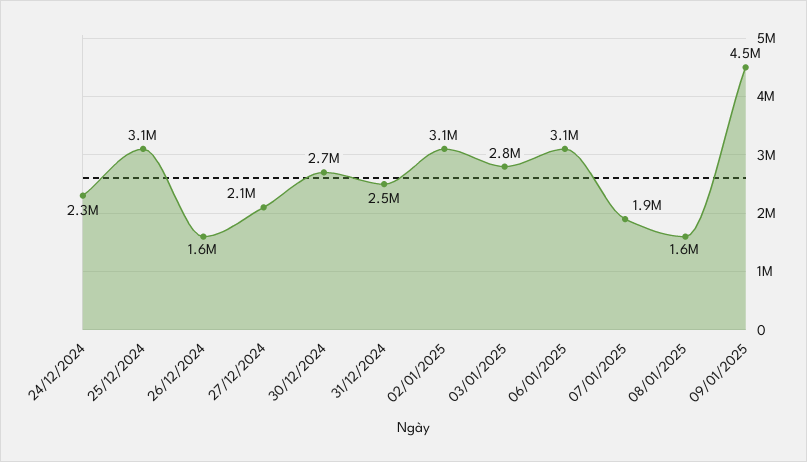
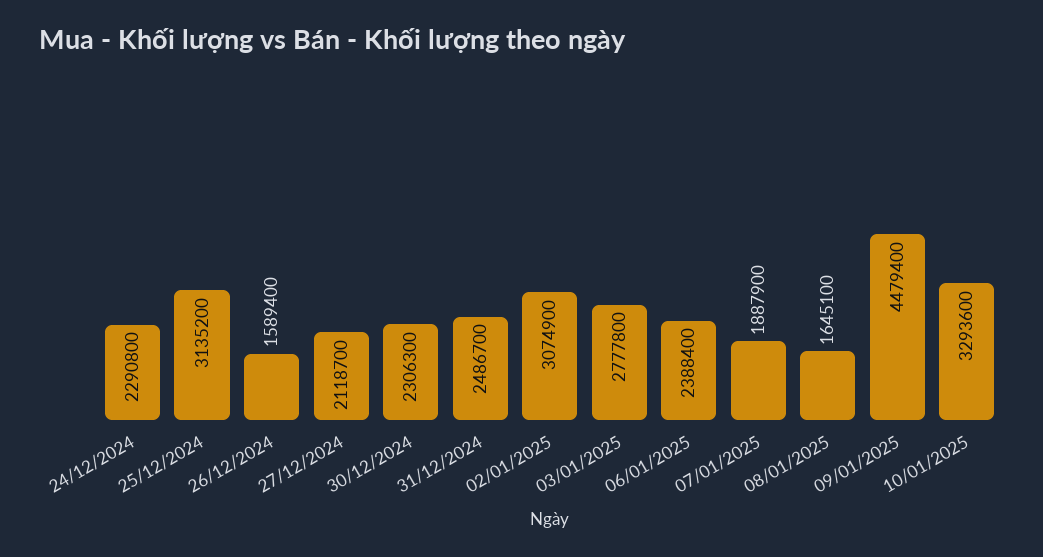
30/12/2024: 2700000 -> 2306300
06/01/2025: 3100000 -> 2388400
10/01/2025: none -> 3293600

